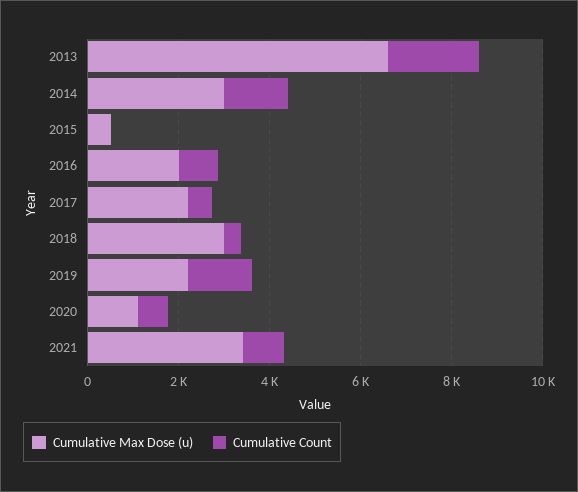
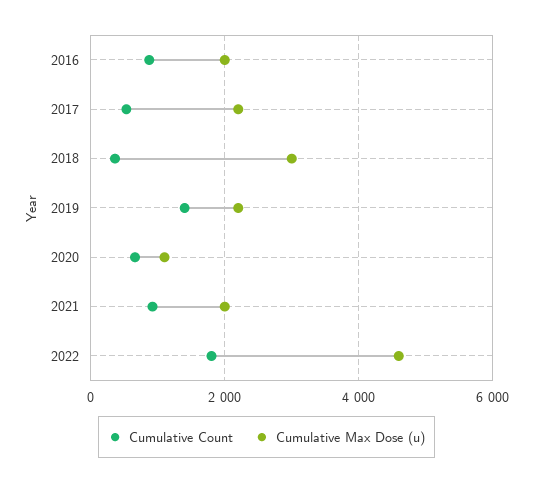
Cumulative Max Dose (u), 2013: 6500 -> none
Cumulative Count, 2013: 2000 -> none
Cumulative Max Dose (u), 2014: 3000 -> none
Cumulative Count, 2014: 1500 -> none
Cumulative Max Dose (u), 2015: 500 -> none
Cumulative Count, 2015: 0 -> none
Cumulative Max Dose (u), 2021: 3500 -> 2000
Cumulative Count, 2022: none -> 1800
Cumulative Max Dose (u), 2022: none -> 4600

